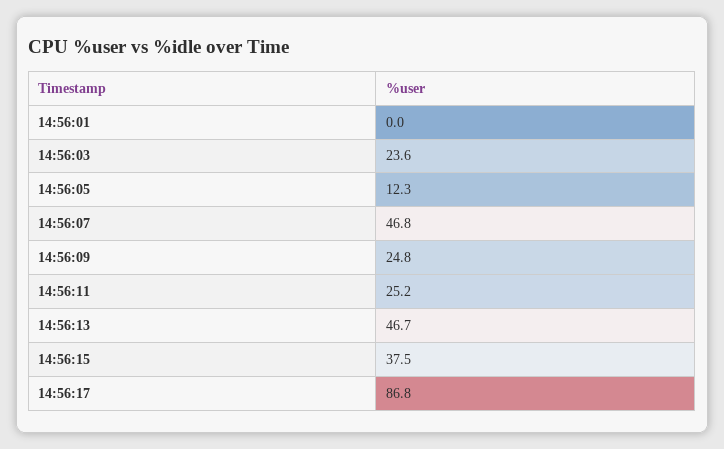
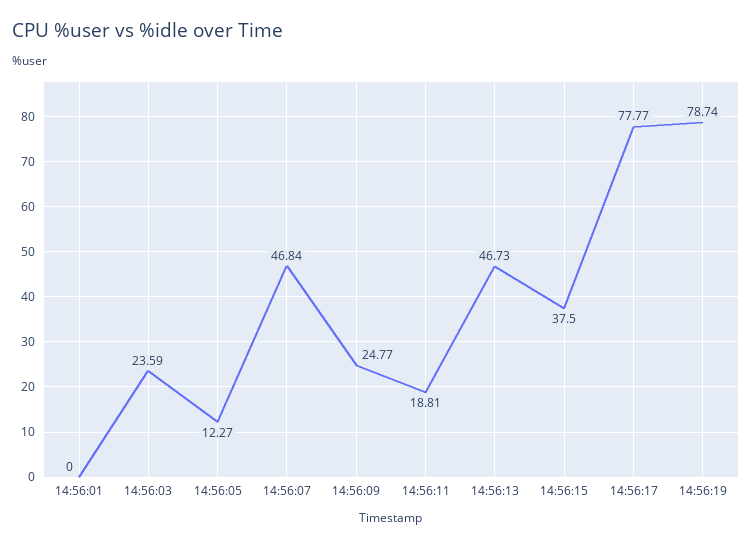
14:56:11: 25.2 -> 18.81
14:56:17: 86.8 -> 77.77
14:56:19: none -> 78.74

